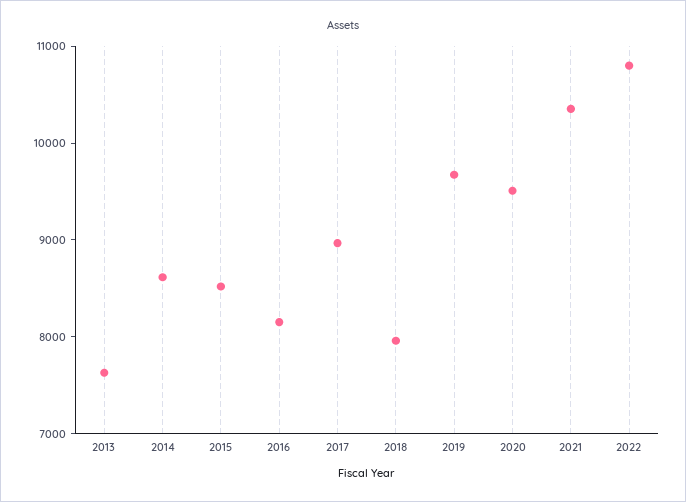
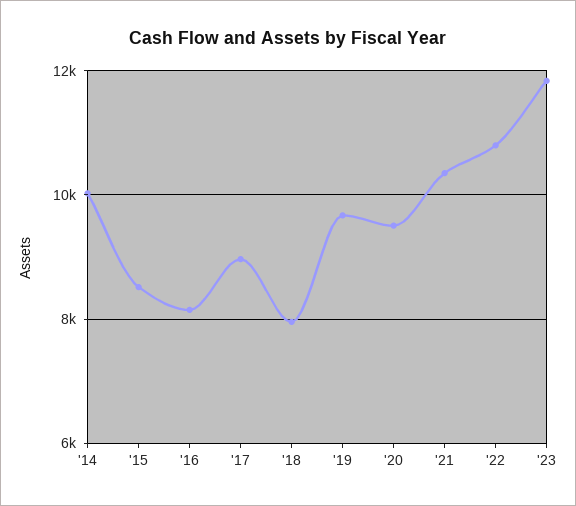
2013: 7600 -> none
2014: 8600 -> 10000
'23: none -> 11800

